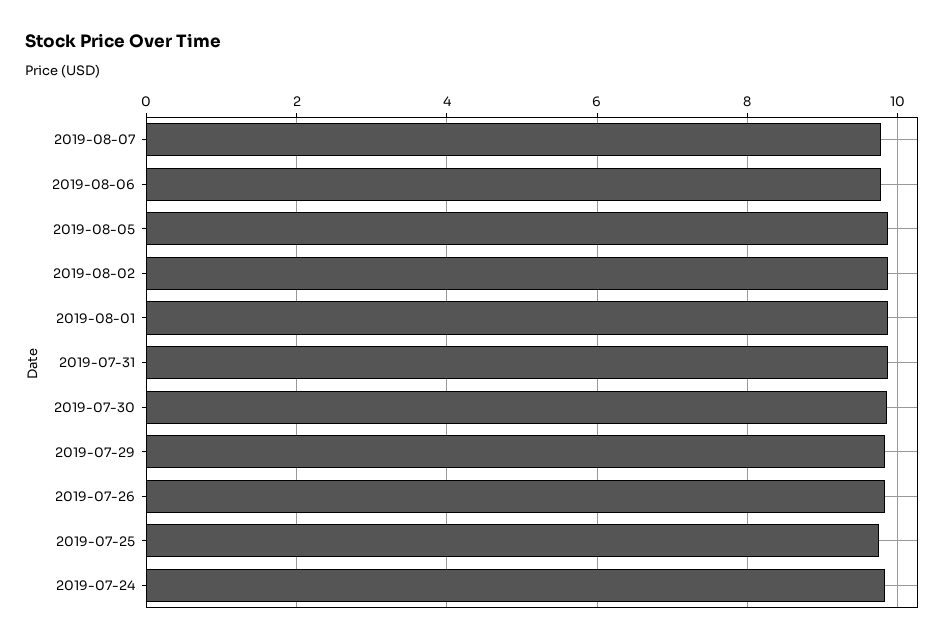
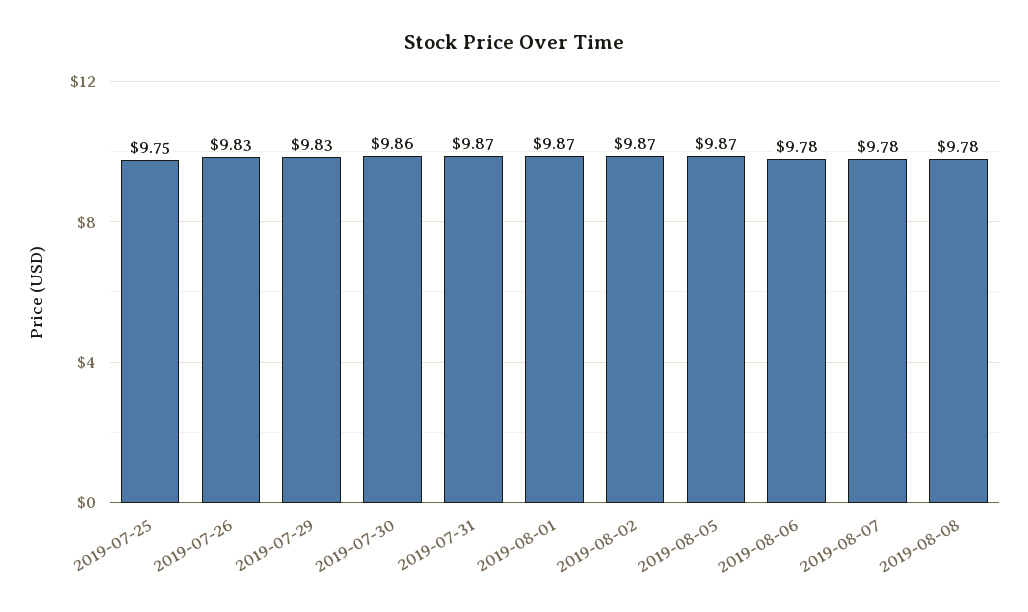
2019-07-24: 9.8 -> none
2019-08-08: none -> 9.78

